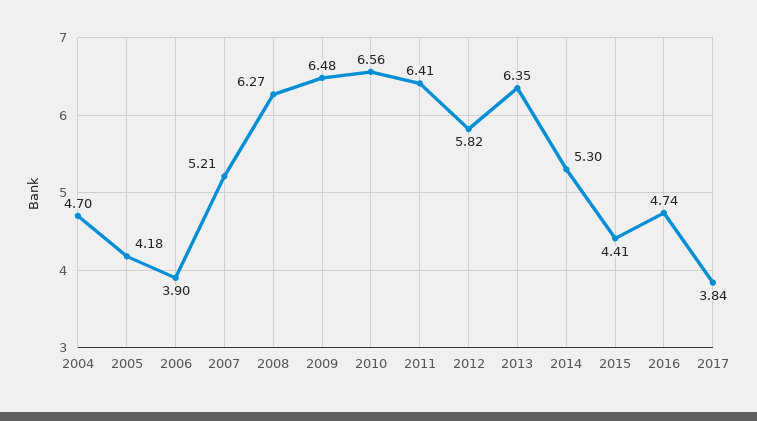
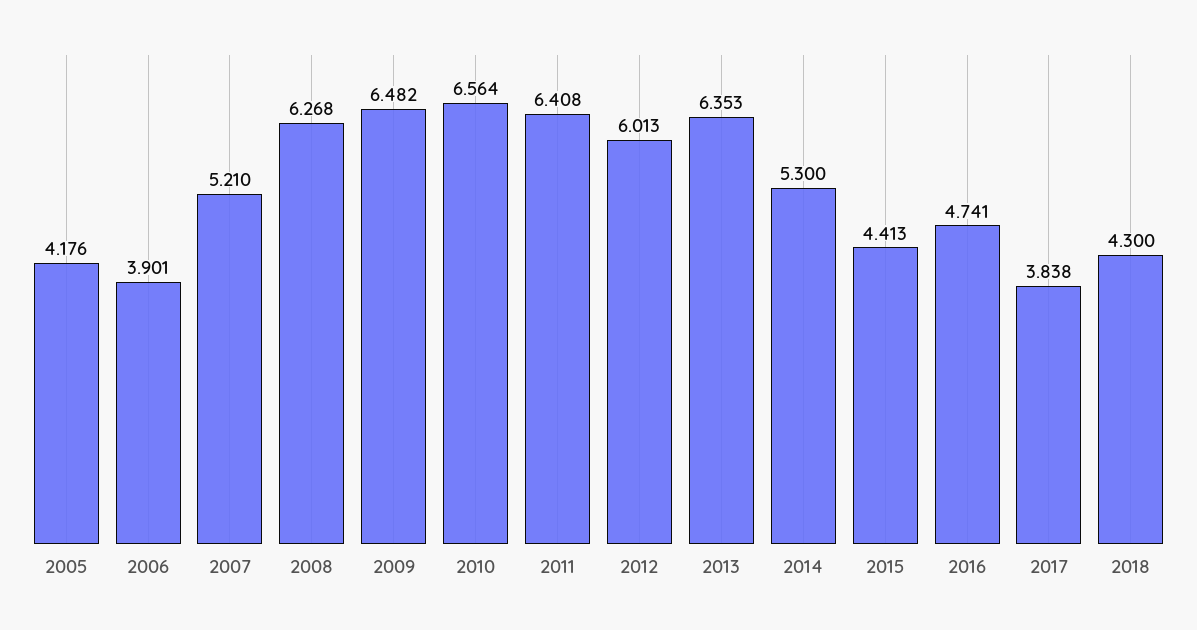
2004: 4.7 -> none
2012: 5.82 -> 6.013
2018: none -> 4.3

